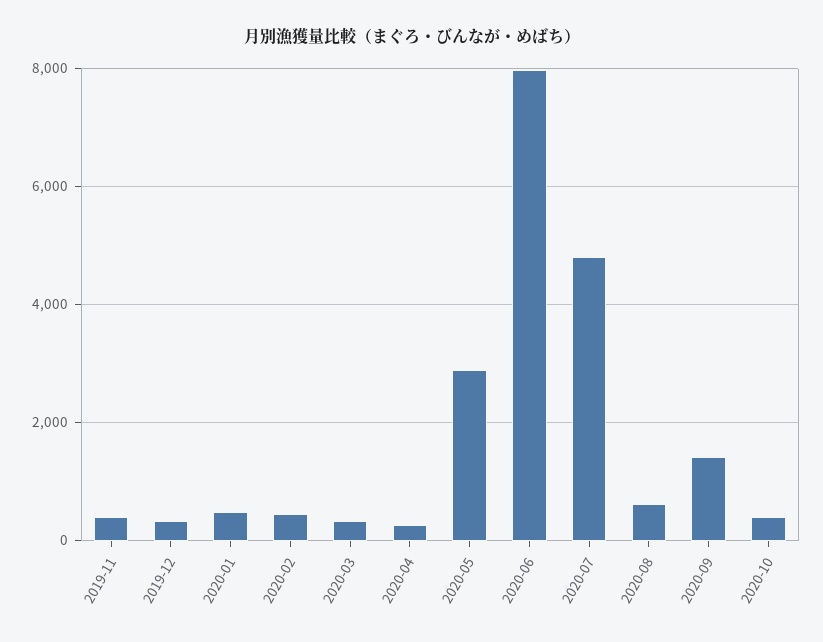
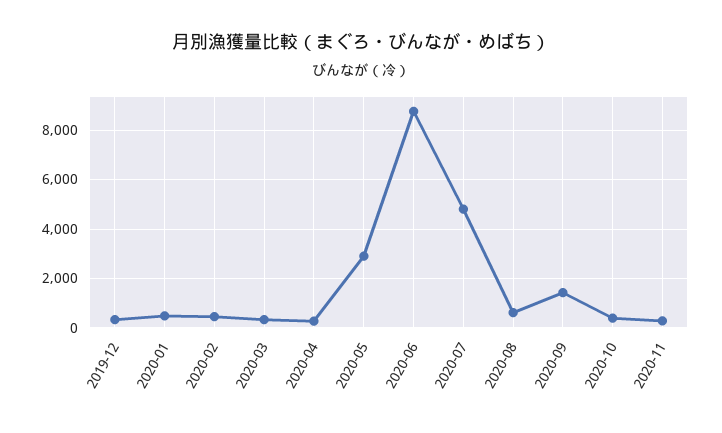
2019-11: 400 -> none
2020-06: 8000 -> 8750
2020-11: none -> 250

